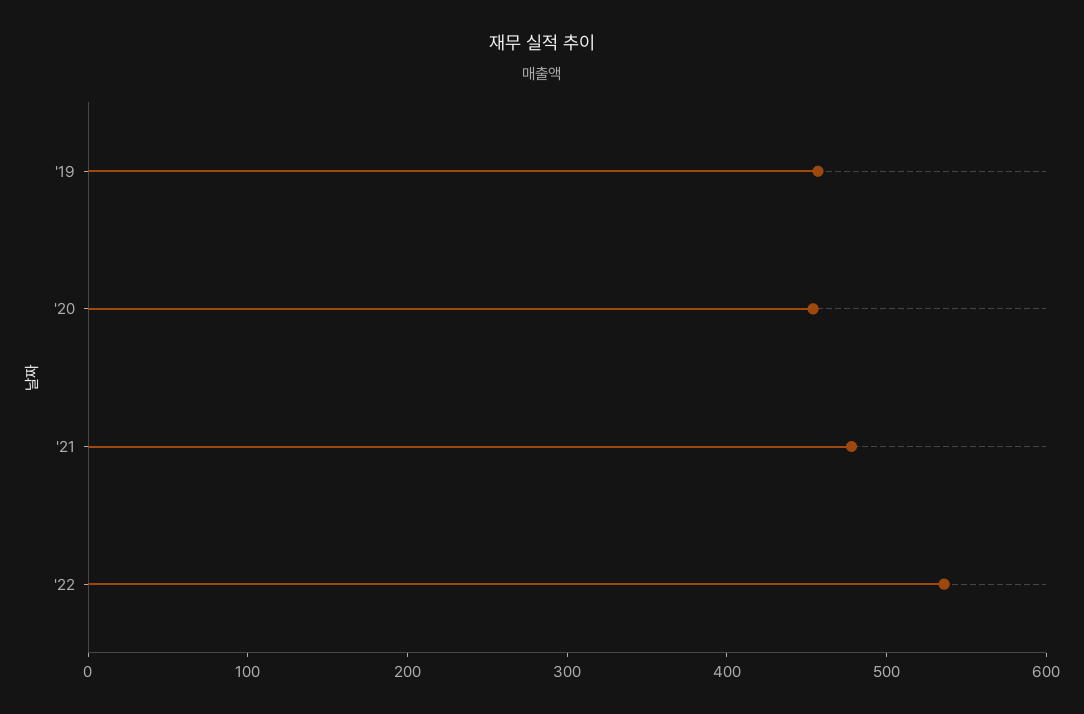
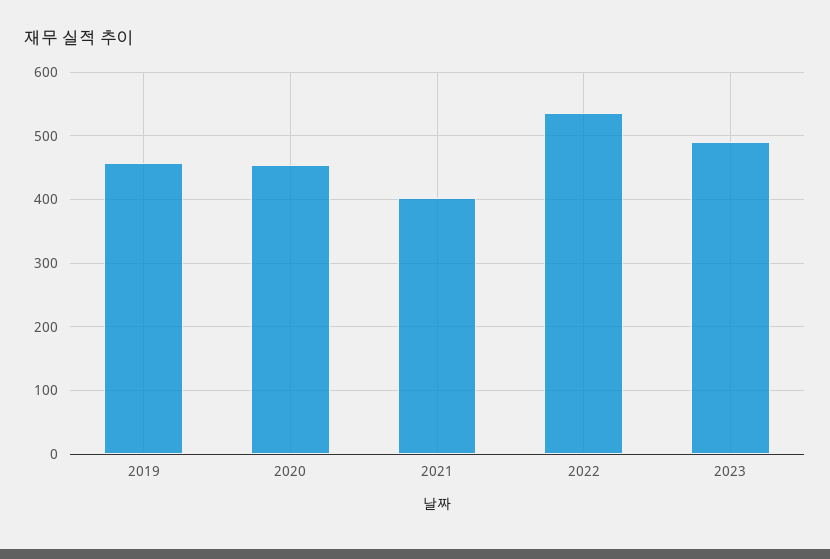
'21: 480 -> 400
2023: none -> 490

